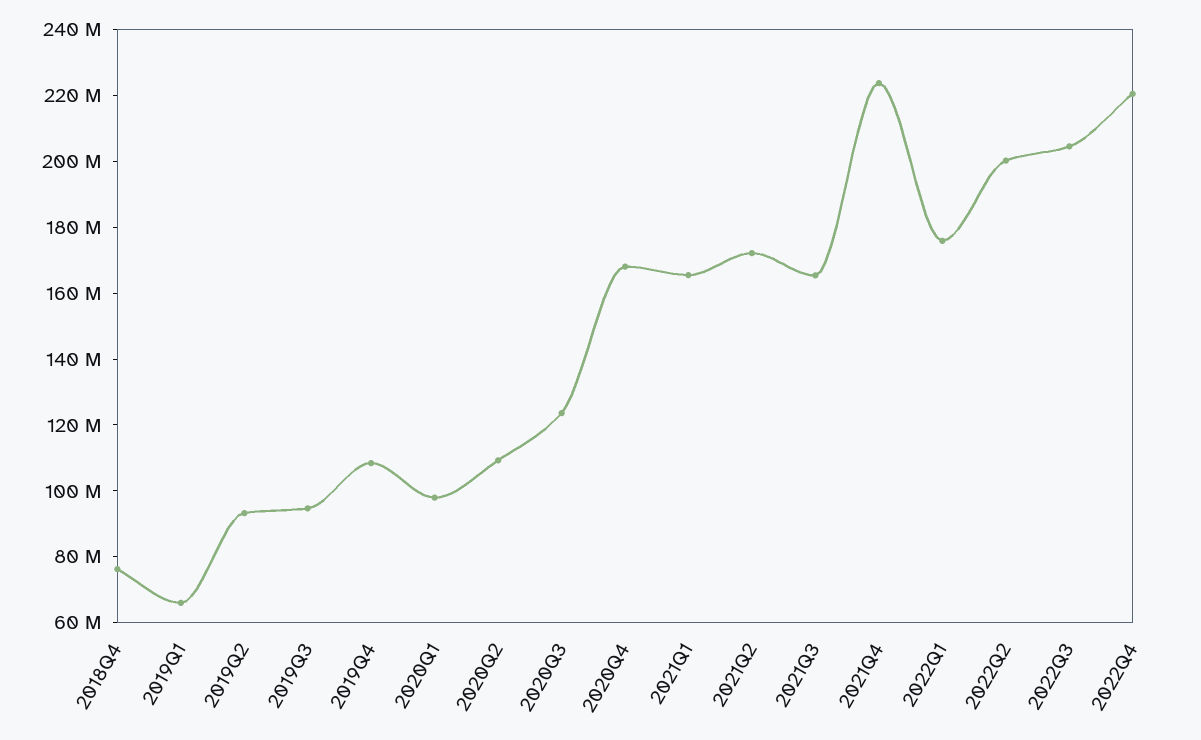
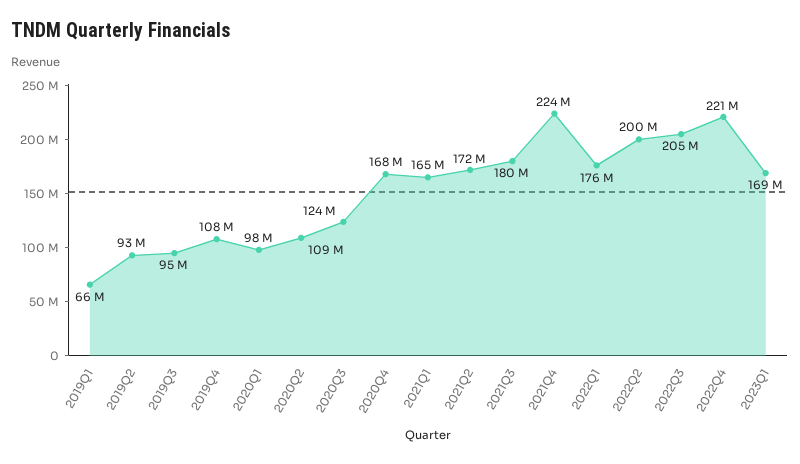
2018Q4: 75000000 -> none
2021Q3: 165000000 -> 180000000
2023Q1: none -> 169000000

